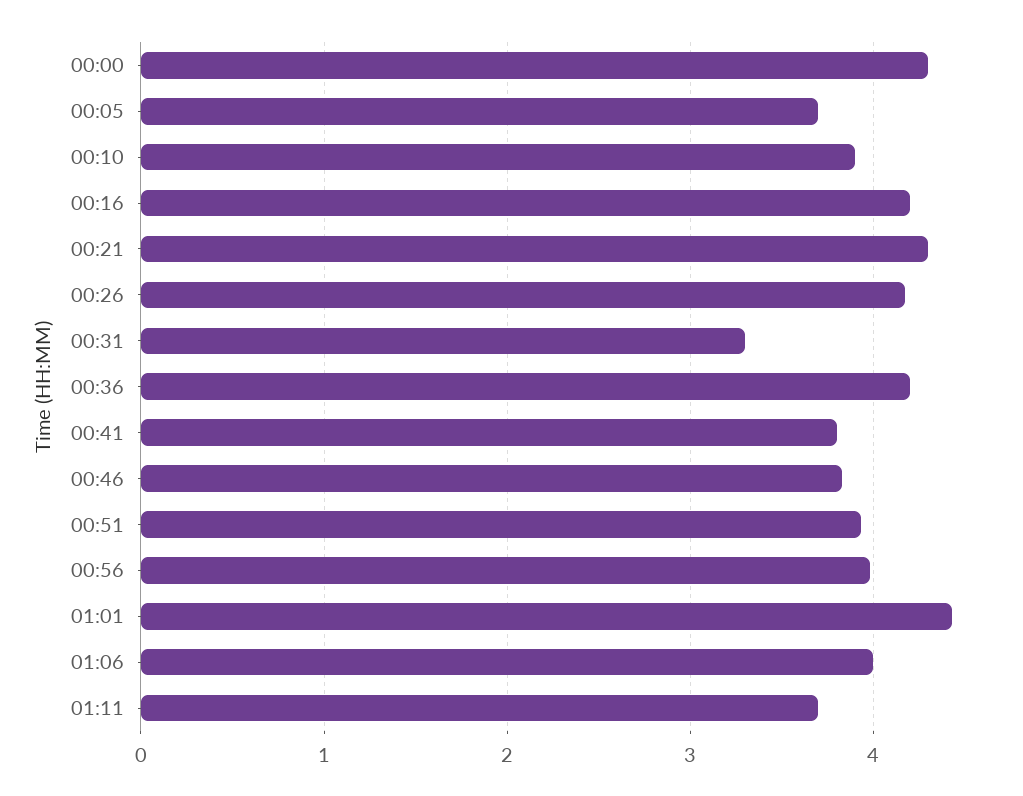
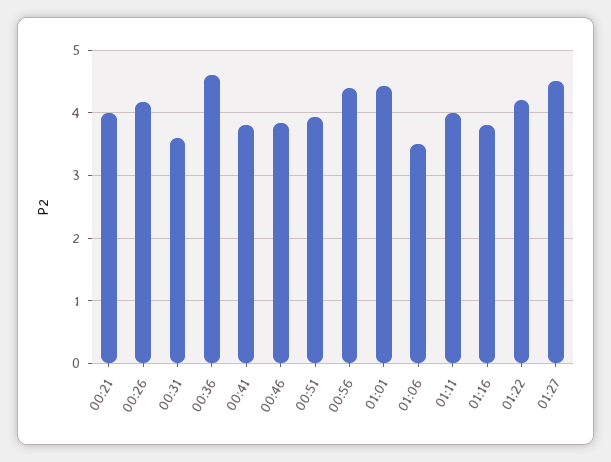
00:00: 4.3 -> none
00:05: 3.7 -> none
00:10: 3.9 -> none
00:16: 4.2 -> none
00:21: 4.3 -> 4
00:31: 3.3 -> 3.6
00:36: 4.2 -> 4.6
00:56: 4 -> 4.4
01:06: 4 -> 3.5
01:11: 3.7 -> 4
01:16: none -> 3.8
01:22: none -> 4.2
01:27: none -> 4.5

